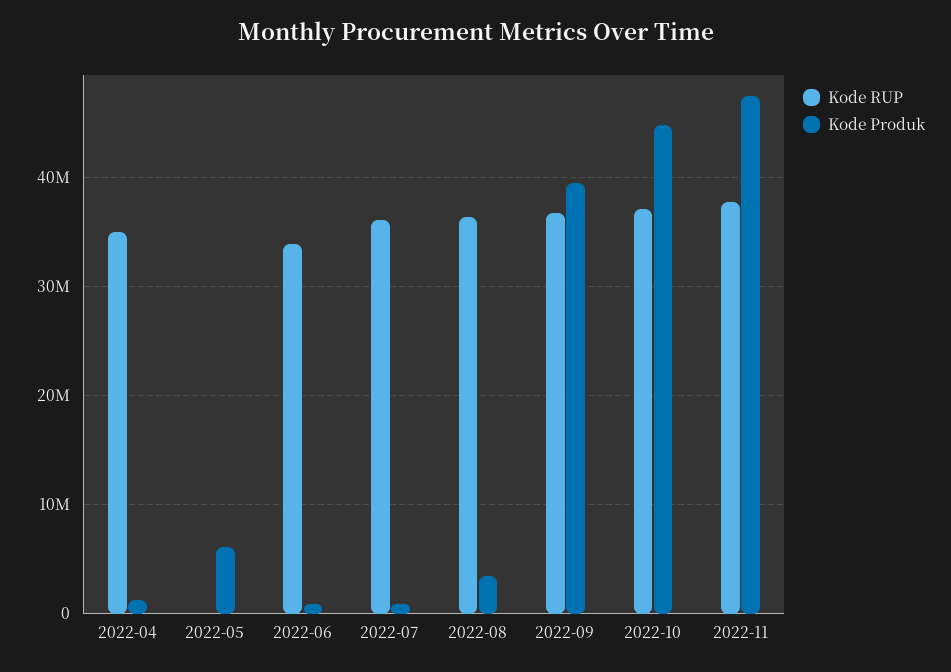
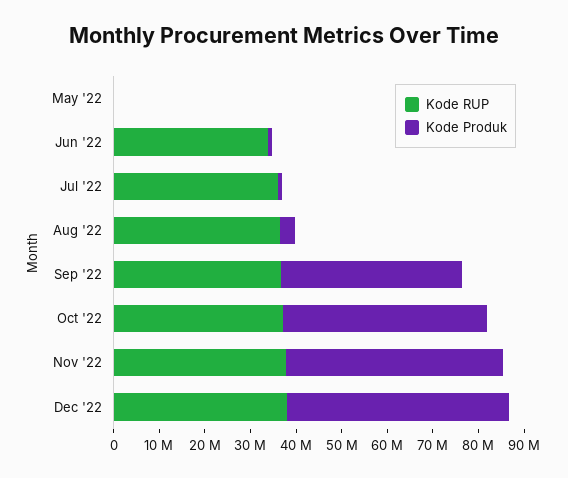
Kode RUP, 2022-04: 35000000 -> none
Kode Produk, 2022-04: 1000000 -> none
Kode Produk, 2022-05: 6000000 -> 0
Kode RUP, Dec '22: none -> 38000000
Kode Produk, Dec '22: none -> 48000000

